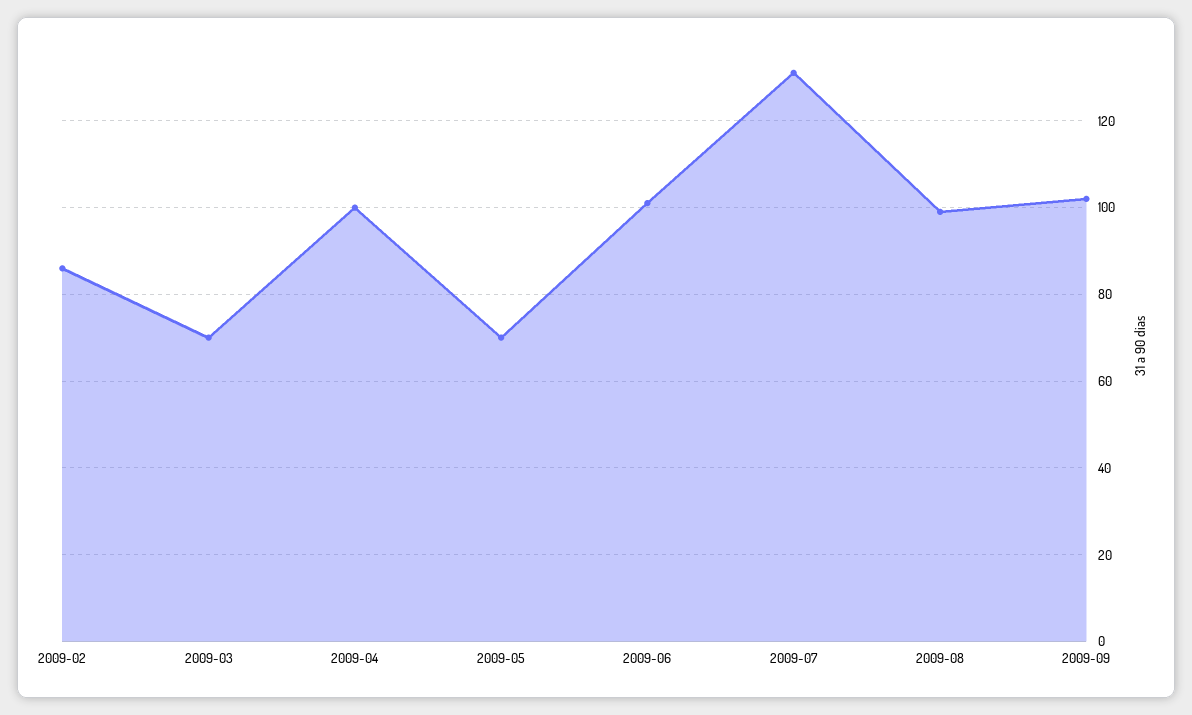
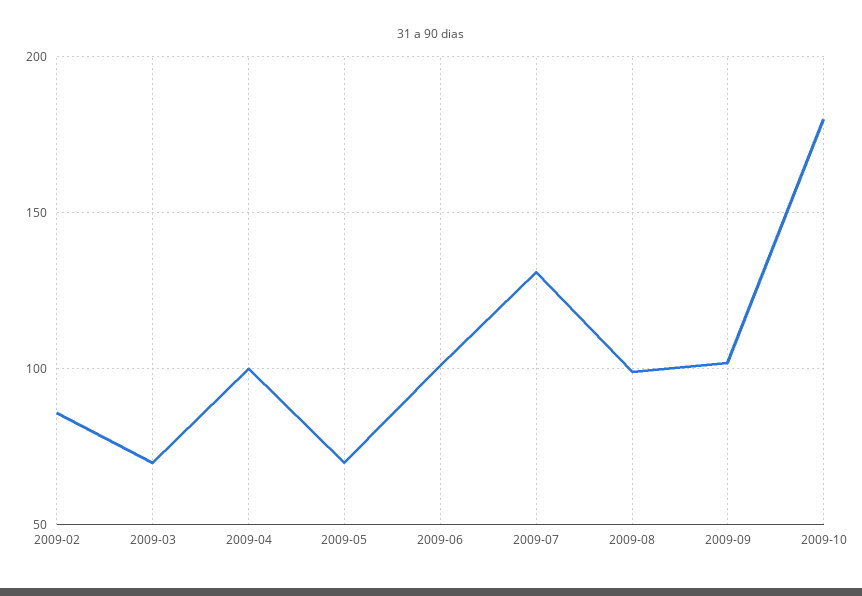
2009-10: none -> 180

